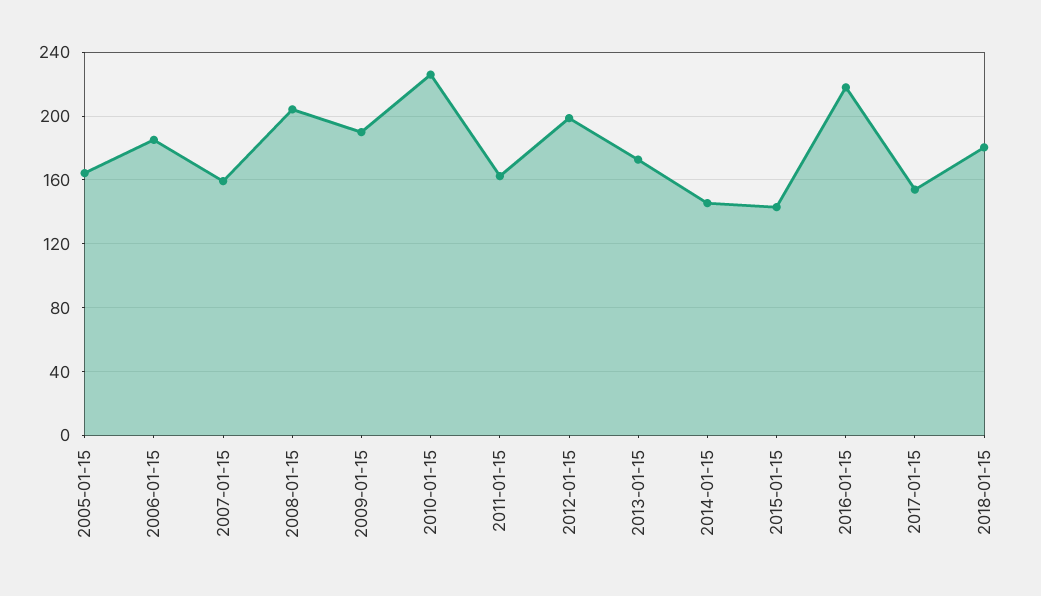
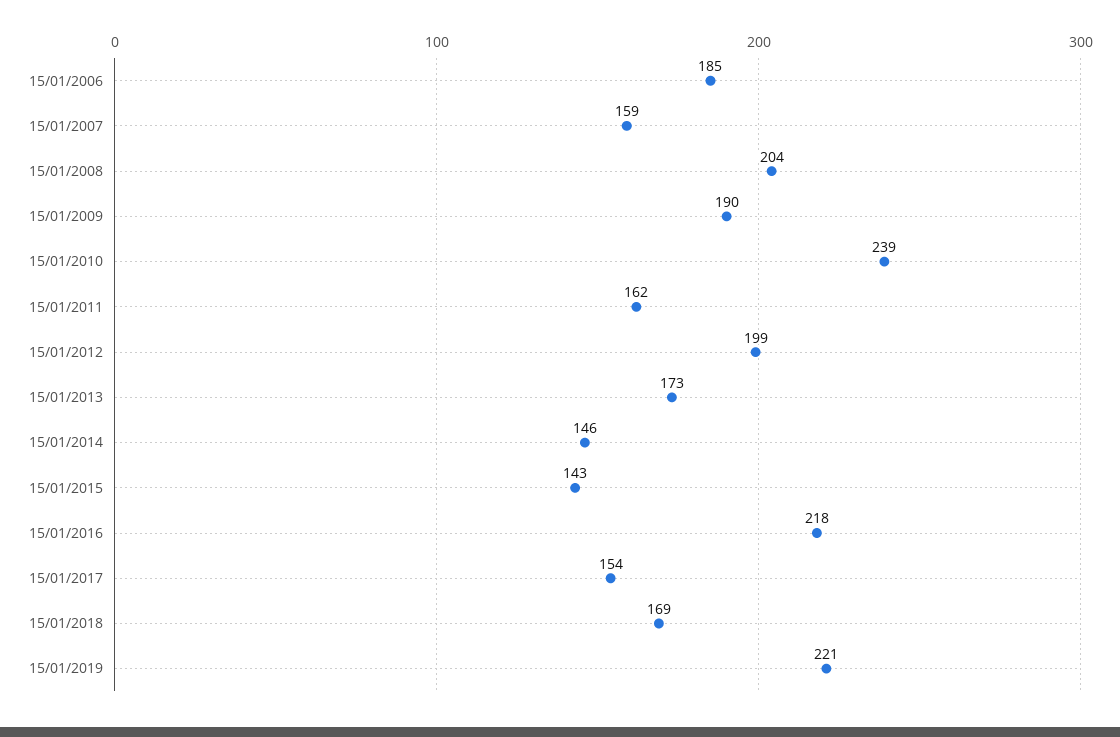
2005-01-15: 165 -> none
2010-01-15: 225 -> 239
2018-01-15: 180 -> 169
15/01/2019: none -> 221

